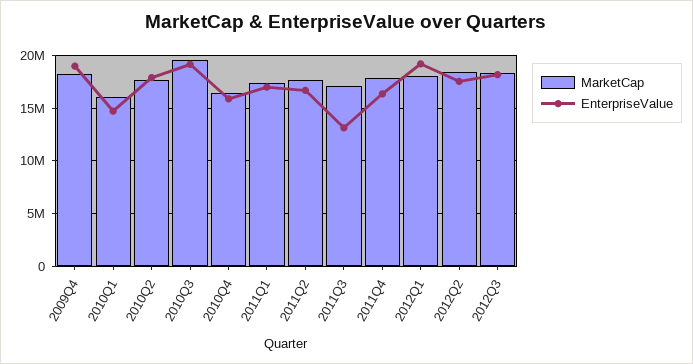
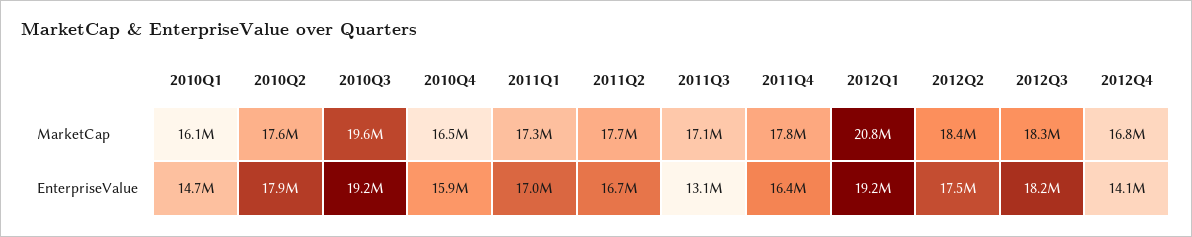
MarketCap, 2009Q4: 18000000 -> none
EnterpriseValue, 2009Q4: 19000000 -> none
MarketCap, 2012Q1: 18000000 -> 20800000
MarketCap, 2012Q4: none -> 16800000
EnterpriseValue, 2012Q4: none -> 14100000

